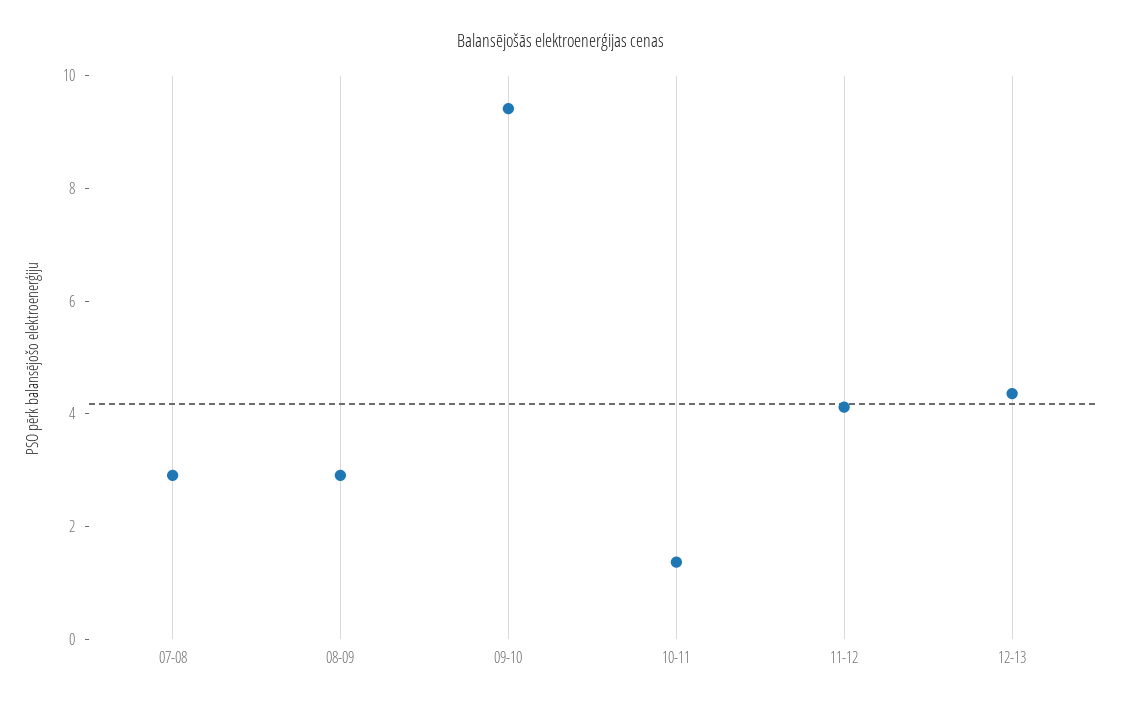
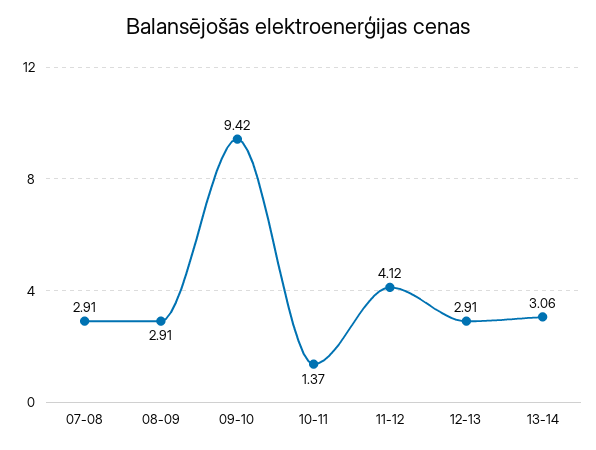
12-13: 4.5 -> 2.91
13-14: none -> 3.06

